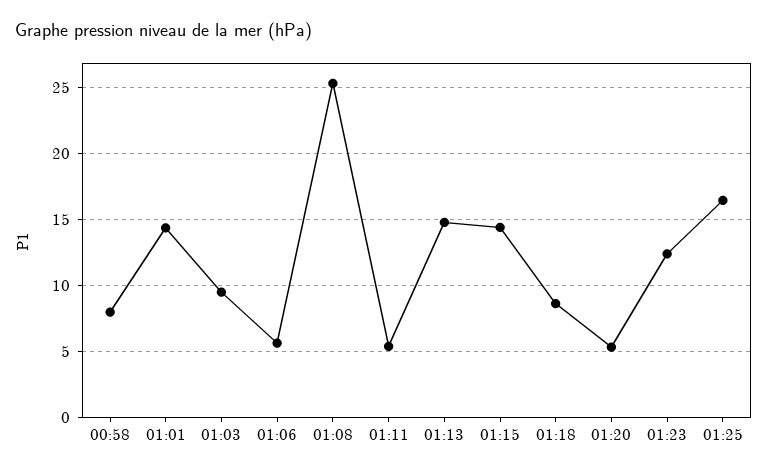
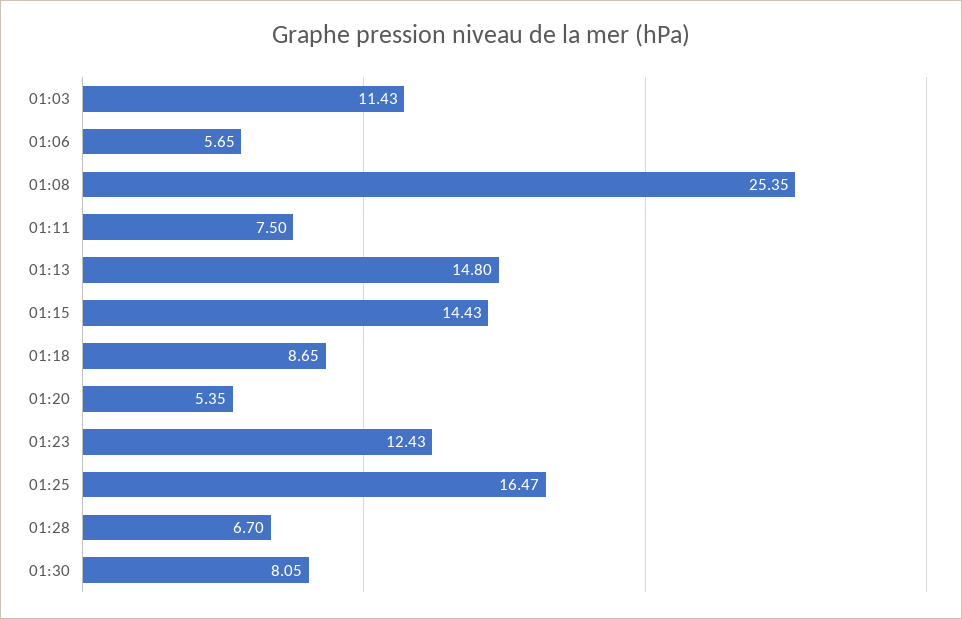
00:58: 8 -> none
01:01: 14.5 -> none
01:03: 9.5 -> 11.43
01:11: 5.5 -> 7.5
01:28: none -> 6.7
01:30: none -> 8.05

